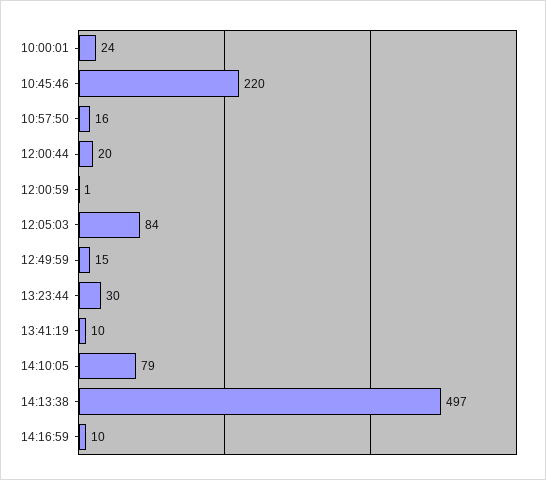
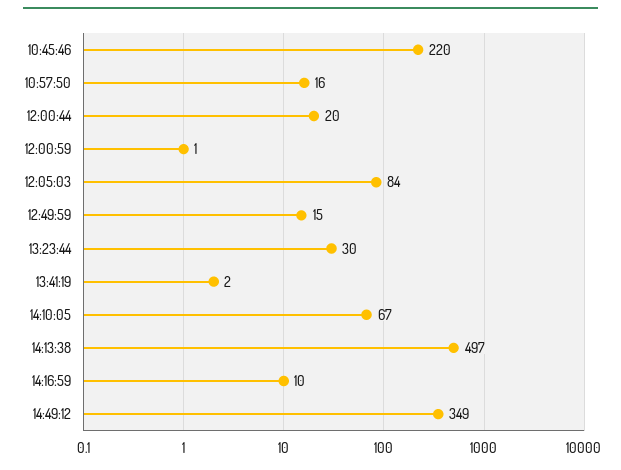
10:00:01: 24 -> none
13:41:19: 10 -> 2
14:10:05: 79 -> 67
14:49:12: none -> 349

